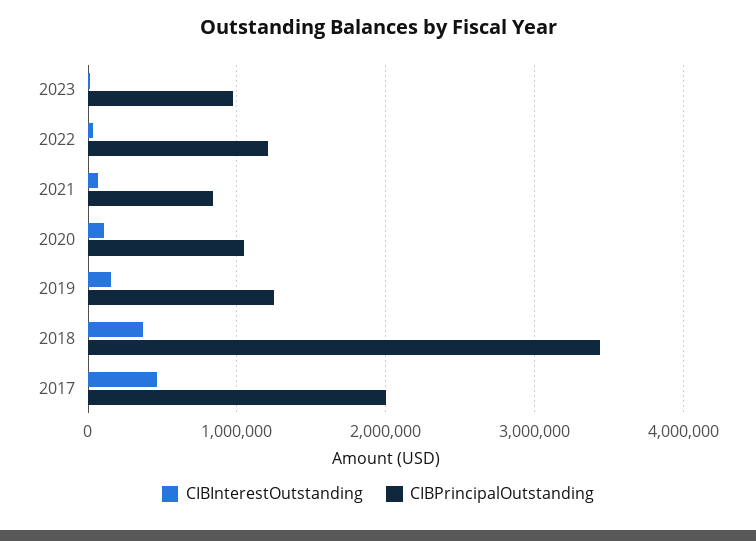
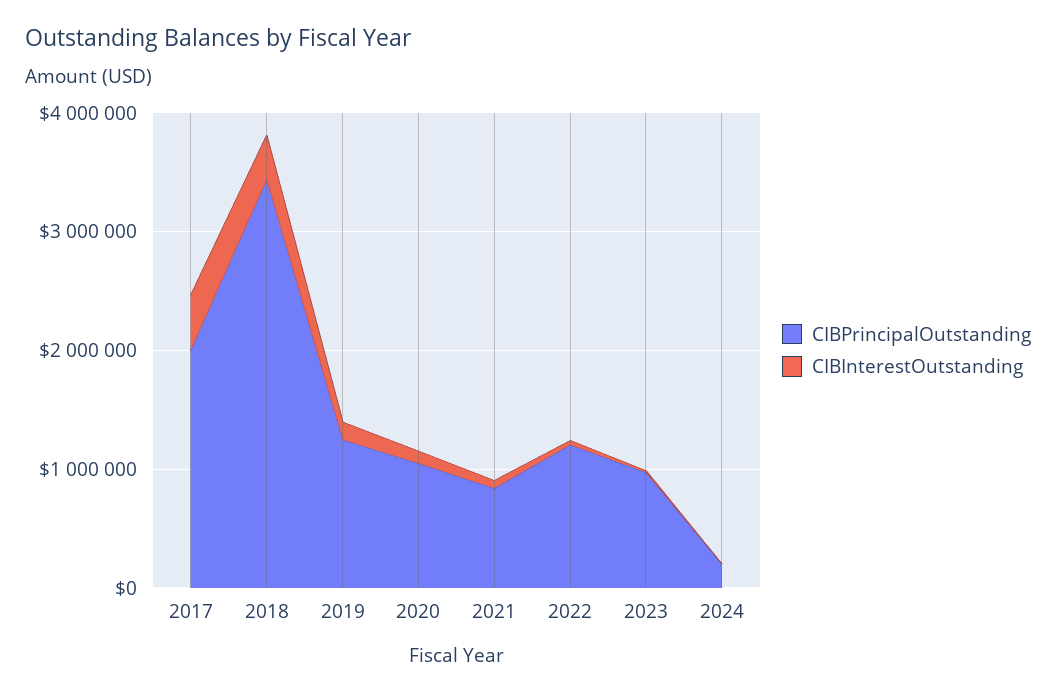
CIBPrincipalOutstanding, 2024: none -> 200000
CIBInterestOutstanding, 2024: none -> 0

